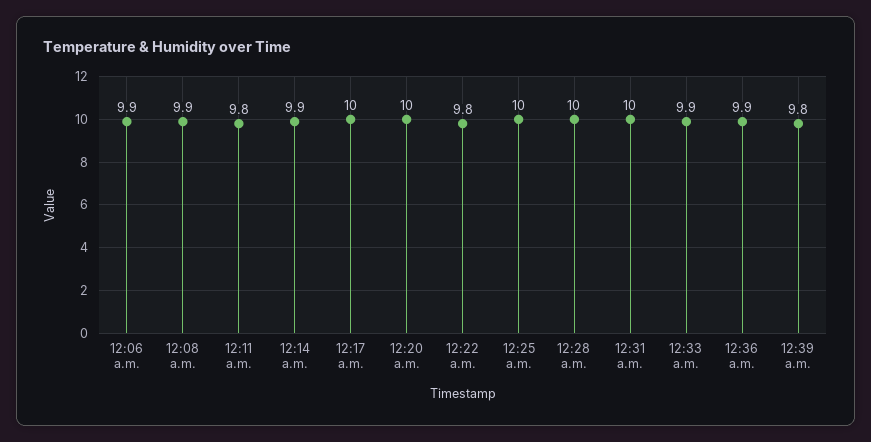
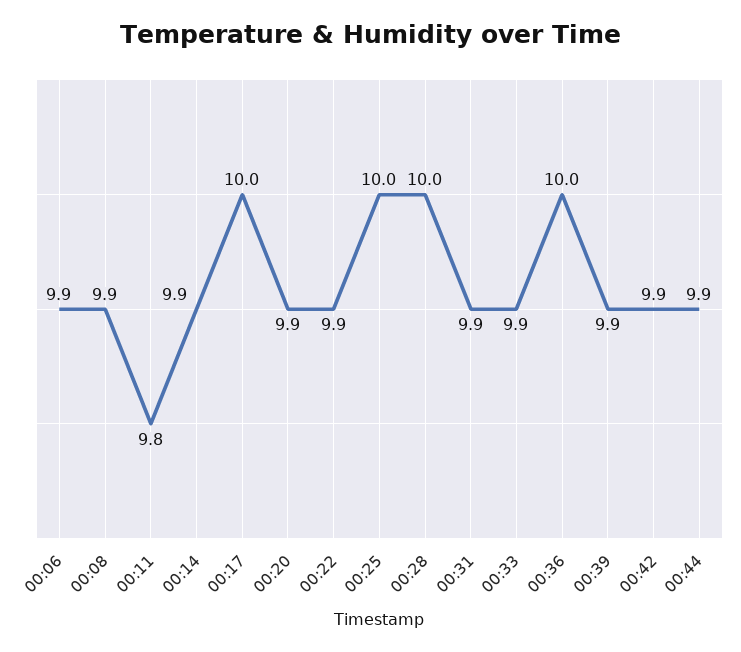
12:20 a.m.: 10 -> 9.9
12:22 a.m.: 9.8 -> 9.9
12:31 a.m.: 10 -> 9.9
12:36 a.m.: 9.9 -> 10
12:39 a.m.: 9.8 -> 9.9
00:42: none -> 9.9
00:44: none -> 9.9

